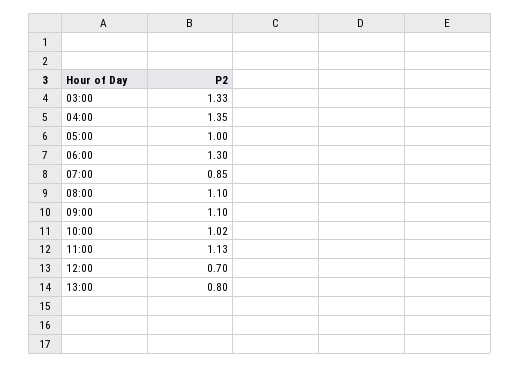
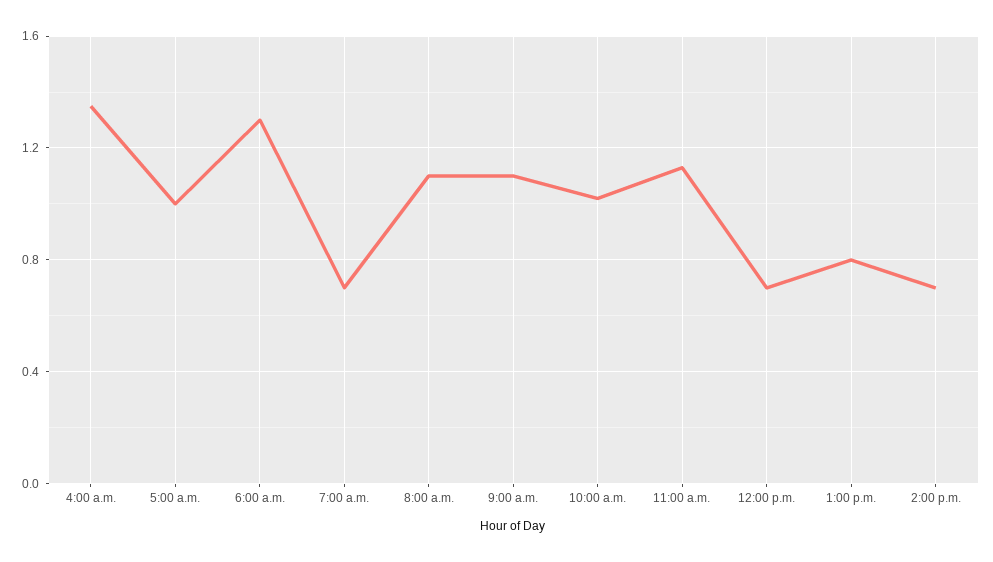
03:00: 1.33 -> none
07:00: 0.85 -> 0.7
2:00 p.m.: none -> 0.7

